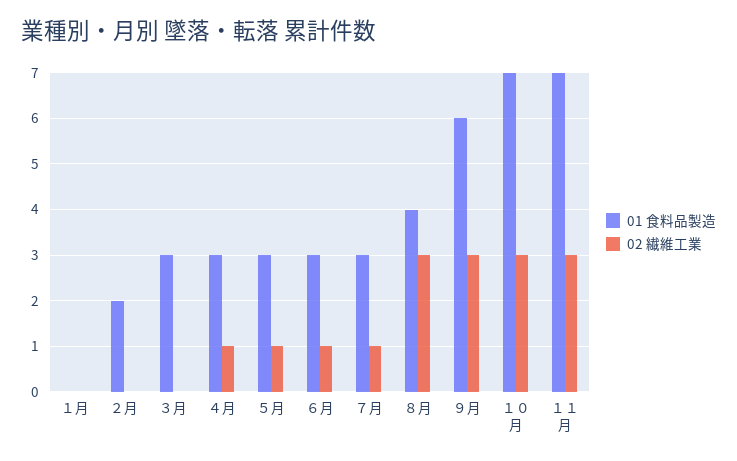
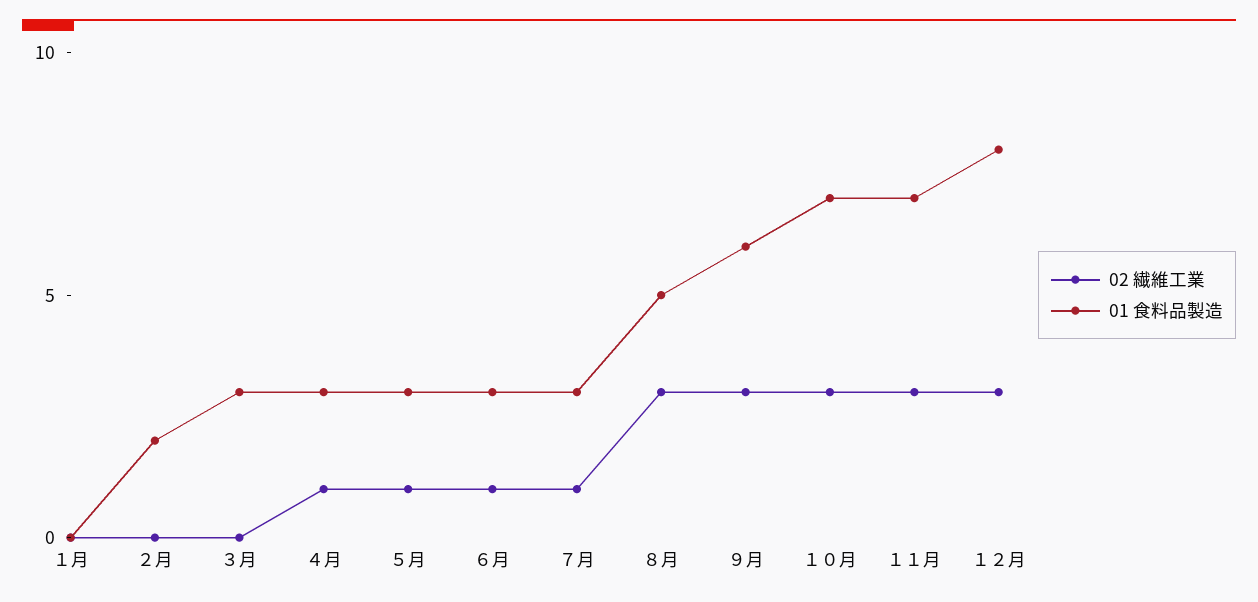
01 食料品製造, ８月: 4 -> 5
02 繊維工業, １２月: none -> 3
01 食料品製造, １２月: none -> 8

